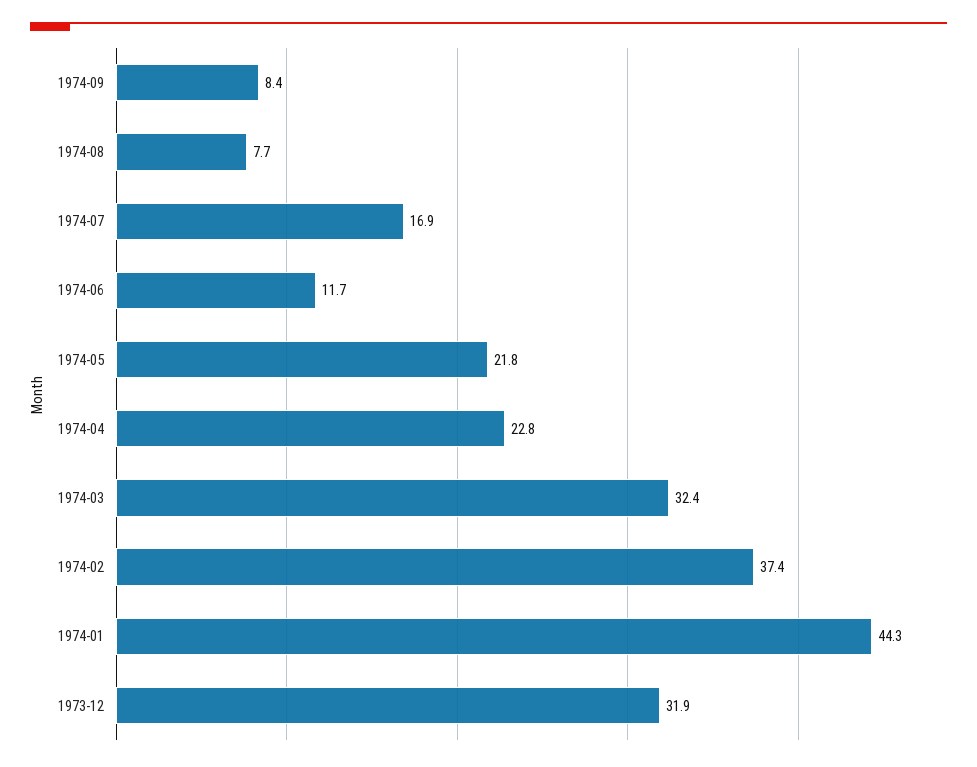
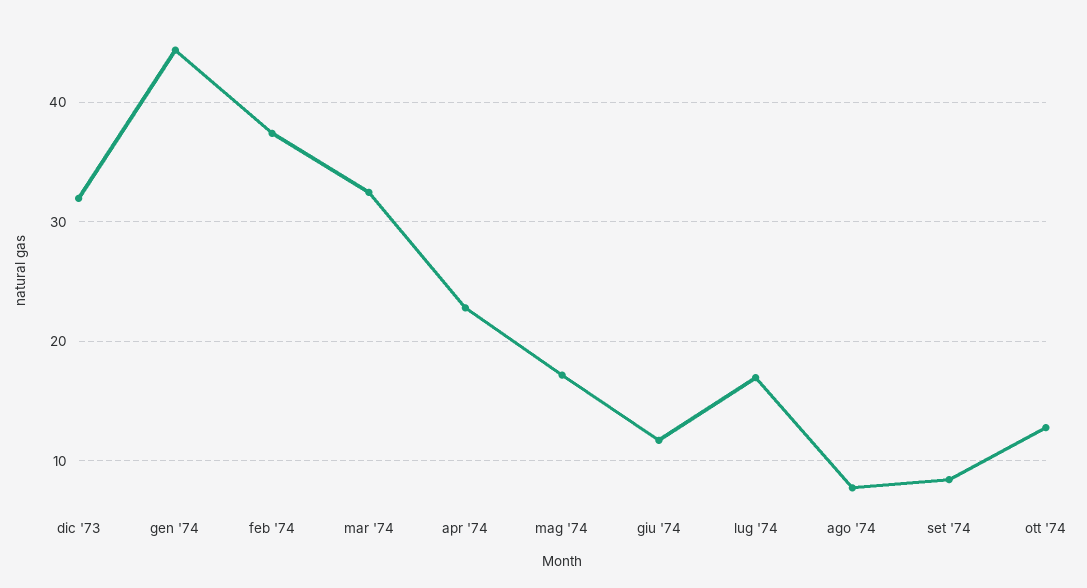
1974-05: 21.8 -> 17
ott '74: none -> 13

